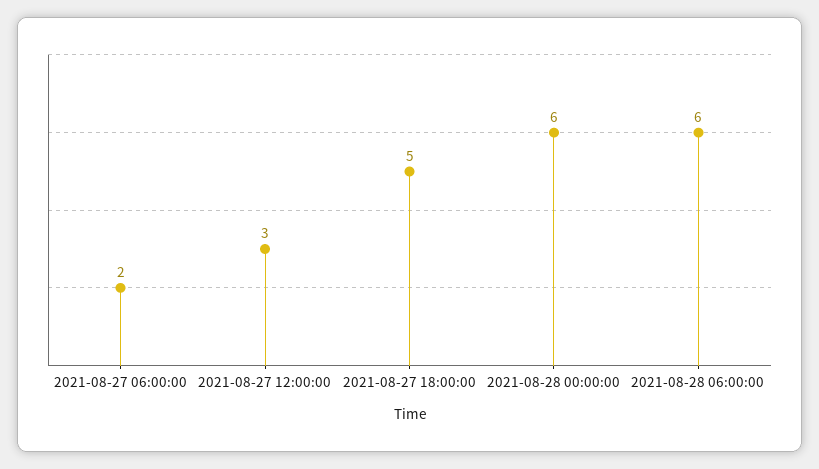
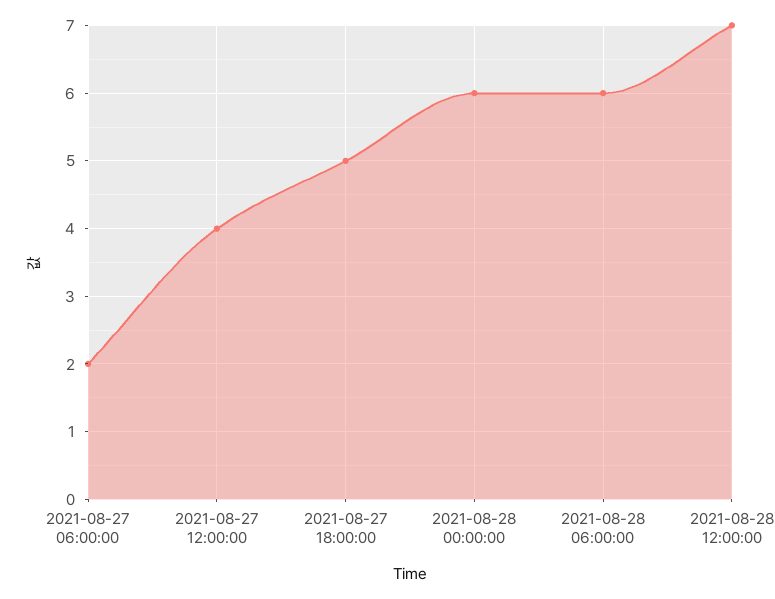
2021-08-27 12:00:00: 3 -> 4
2021-08-28 12:00:00: none -> 7

